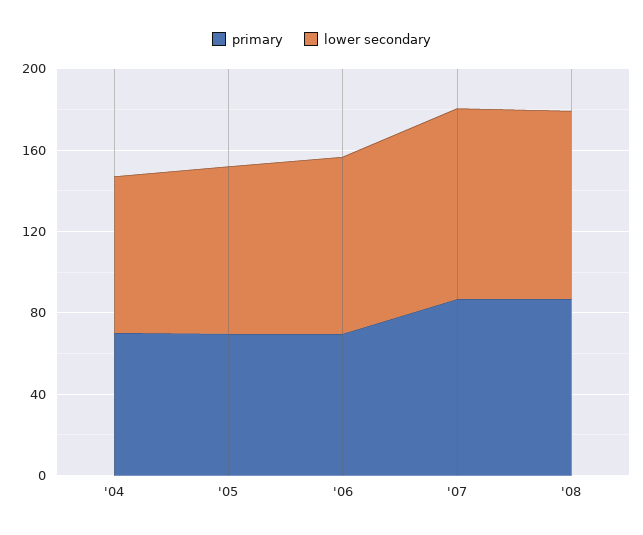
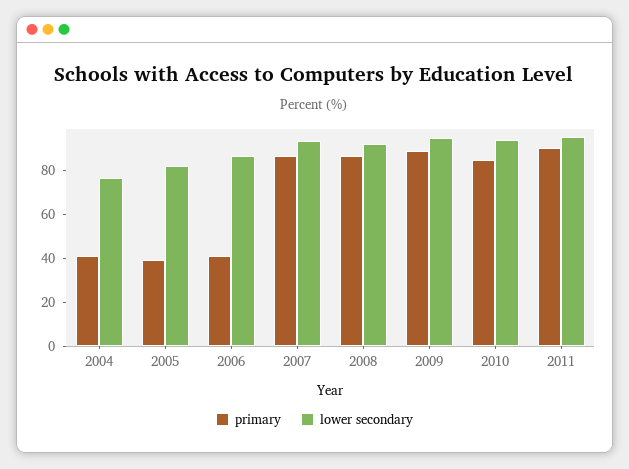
primary, '04: 70 -> 40
primary, '05: 70 -> 40
primary, '06: 70 -> 40
primary, 2009: none -> 90
lower secondary, 2009: none -> 95
primary, 2010: none -> 85
lower secondary, 2010: none -> 95
primary, 2011: none -> 90
lower secondary, 2011: none -> 95

